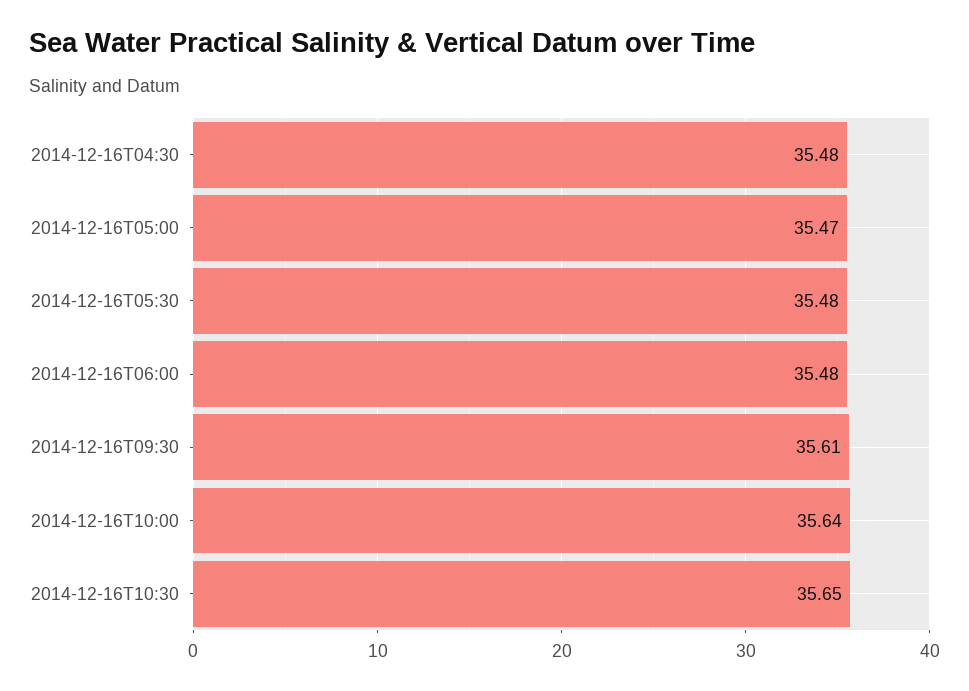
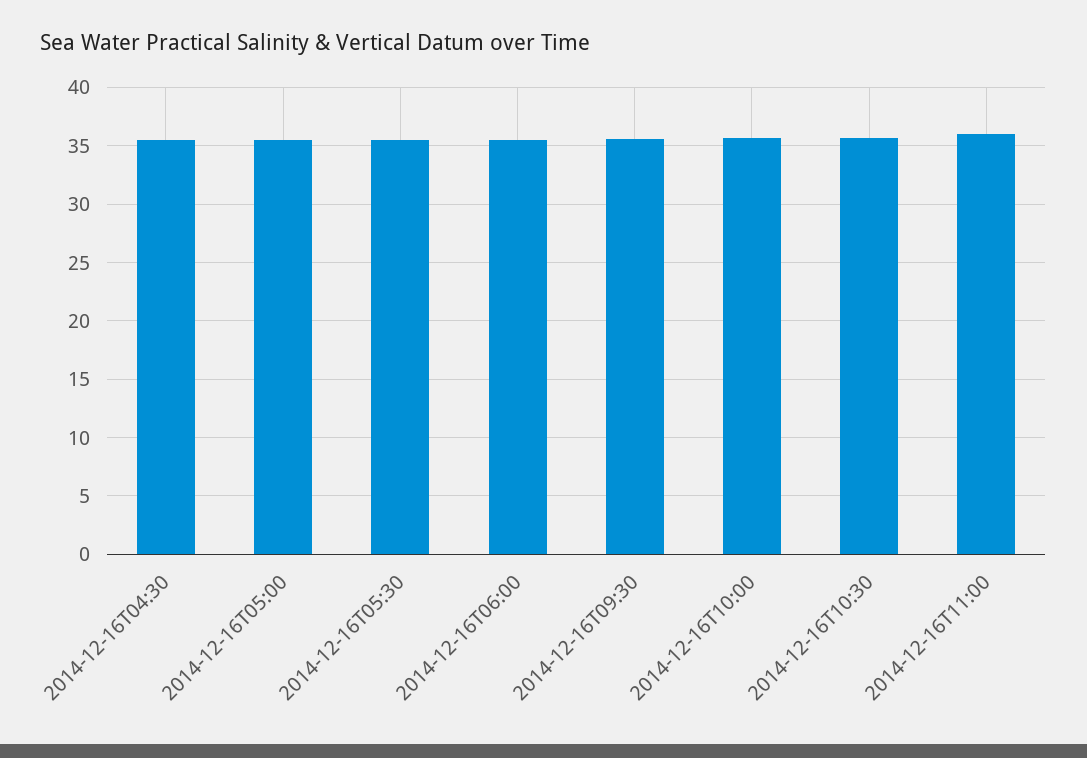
2014-12-16T11:00: none -> 36

